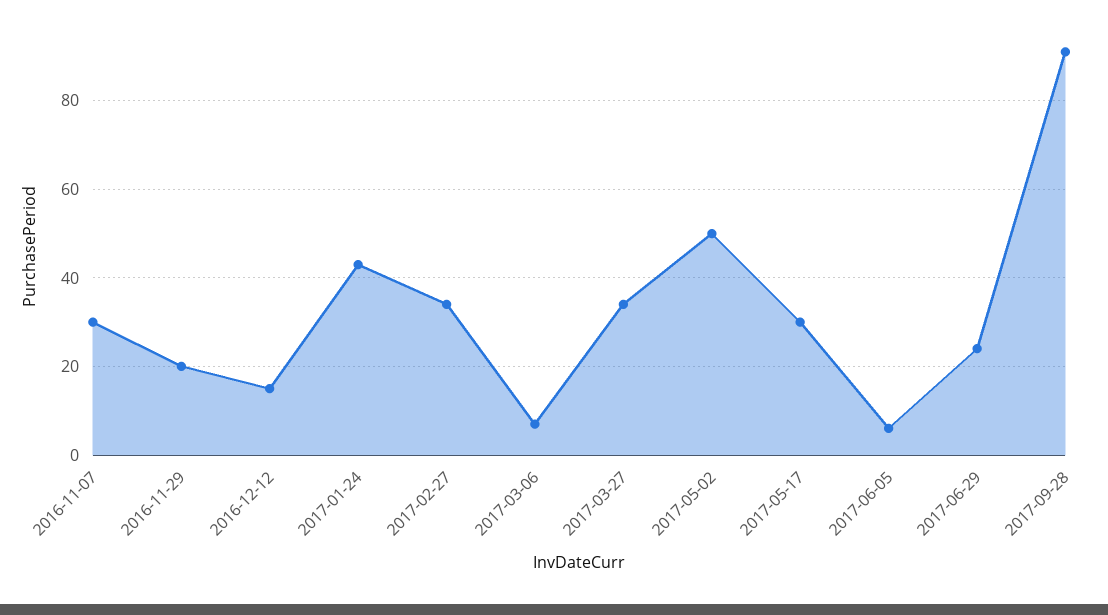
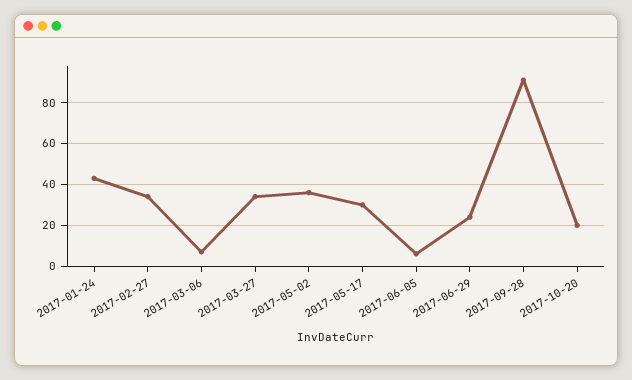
2016-11-07: 30 -> none
2016-11-29: 20 -> none
2016-12-12: 15 -> none
2017-05-02: 50 -> 35
2017-10-20: none -> 20

